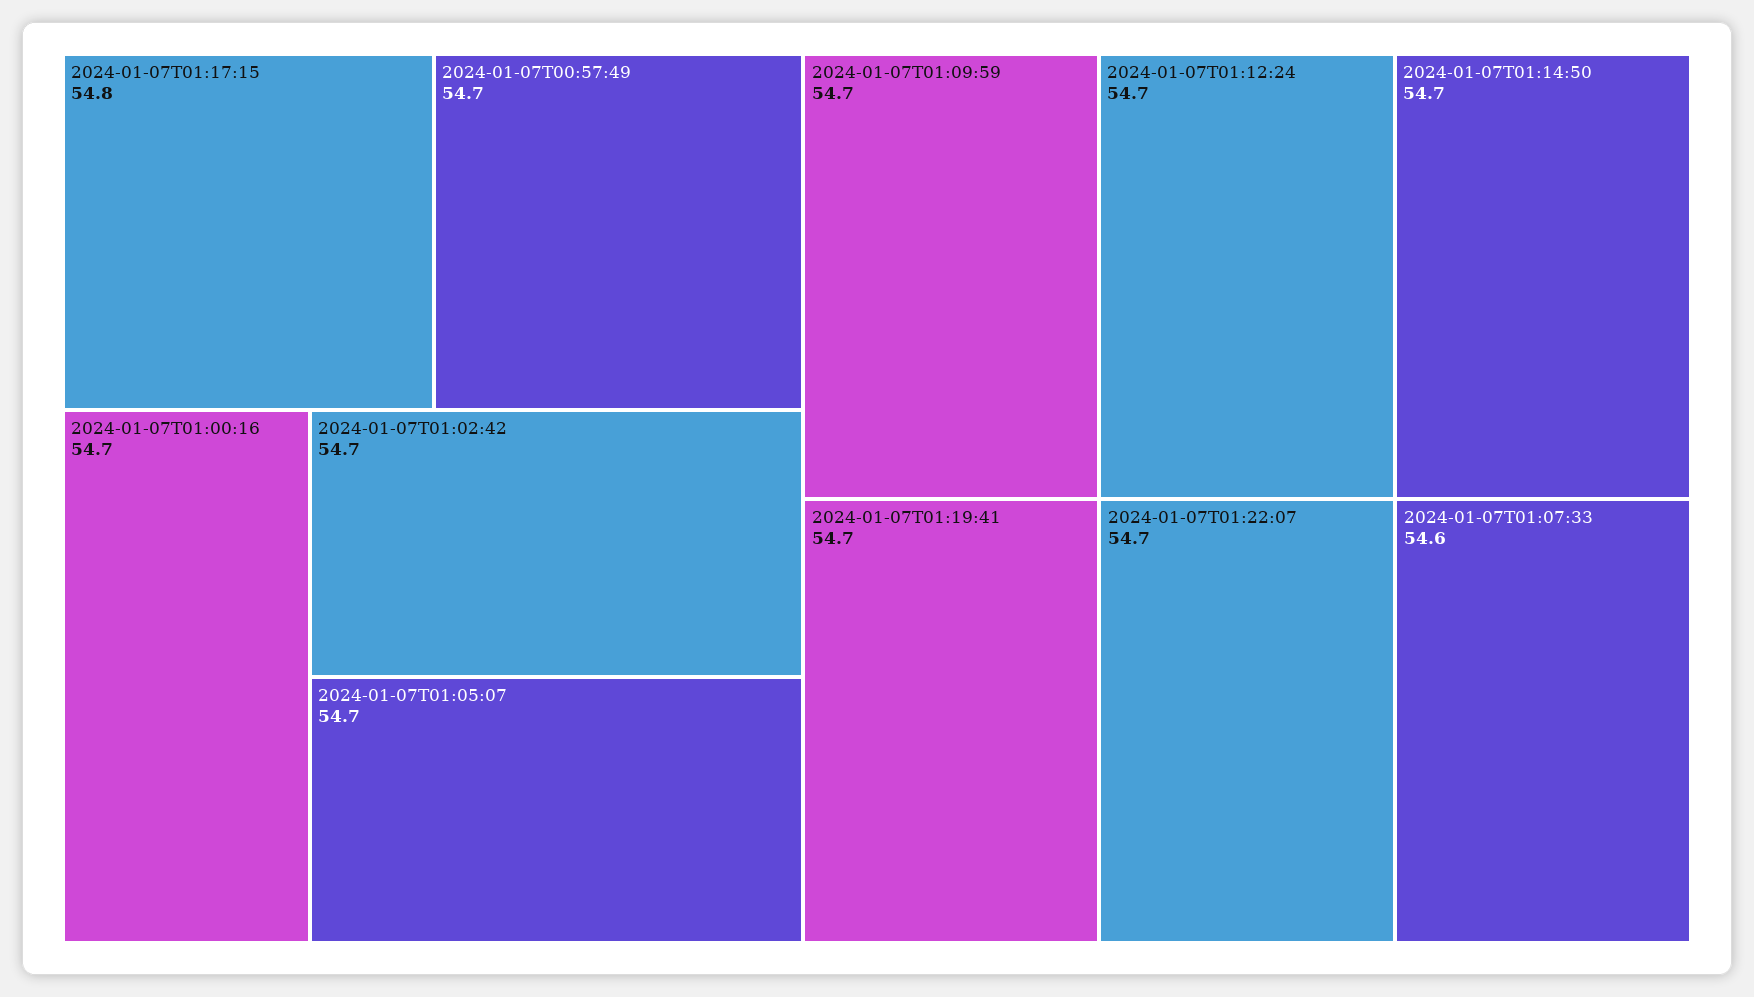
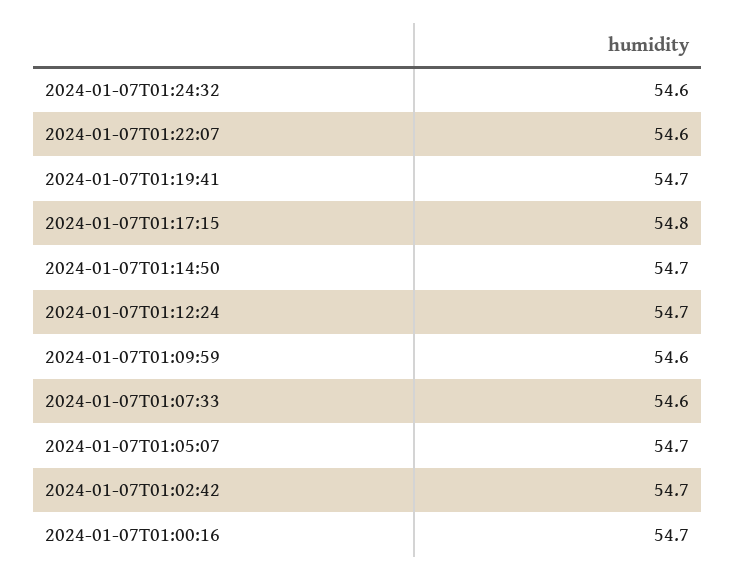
2024-01-07T00:57:49: 54.7 -> none
2024-01-07T01:09:59: 54.7 -> 54.6
2024-01-07T01:22:07: 54.7 -> 54.6
2024-01-07T01:24:32: none -> 54.6

